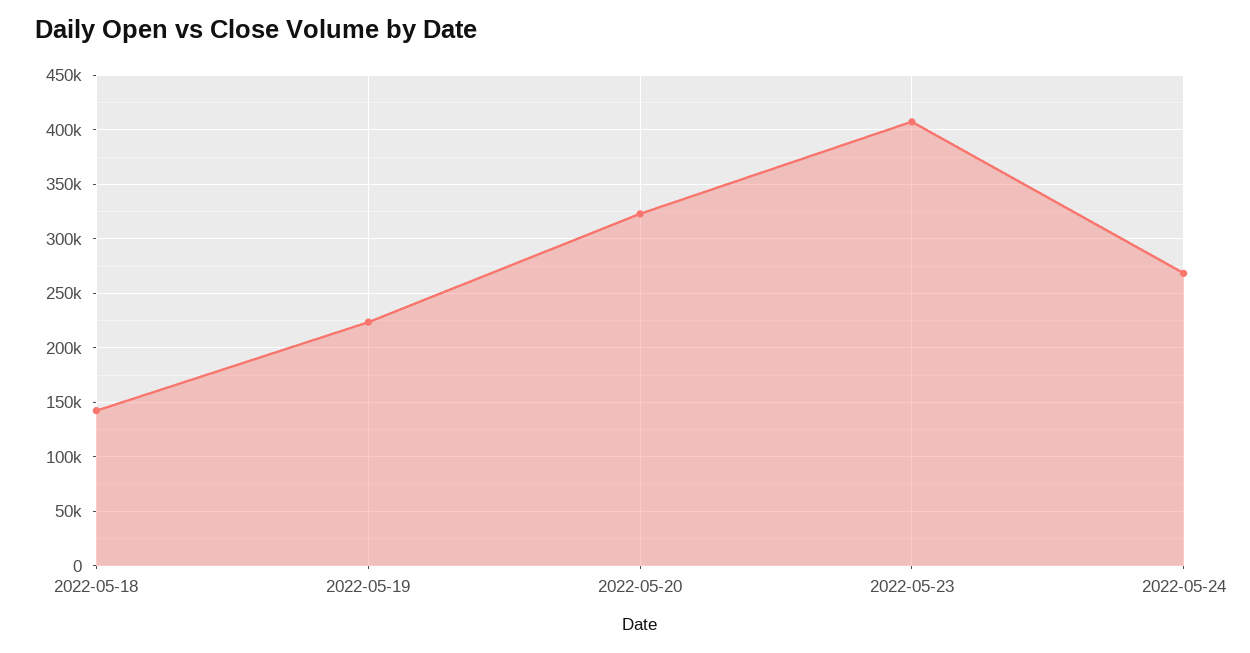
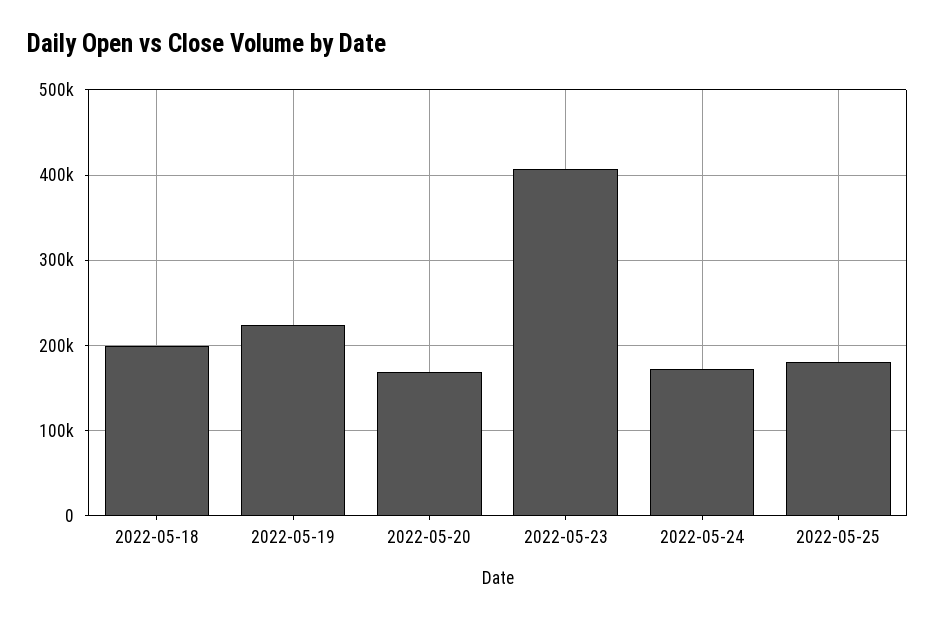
2022-05-18: 140000 -> 200000
2022-05-20: 320000 -> 170000
2022-05-24: 270000 -> 170000
2022-05-25: none -> 180000

